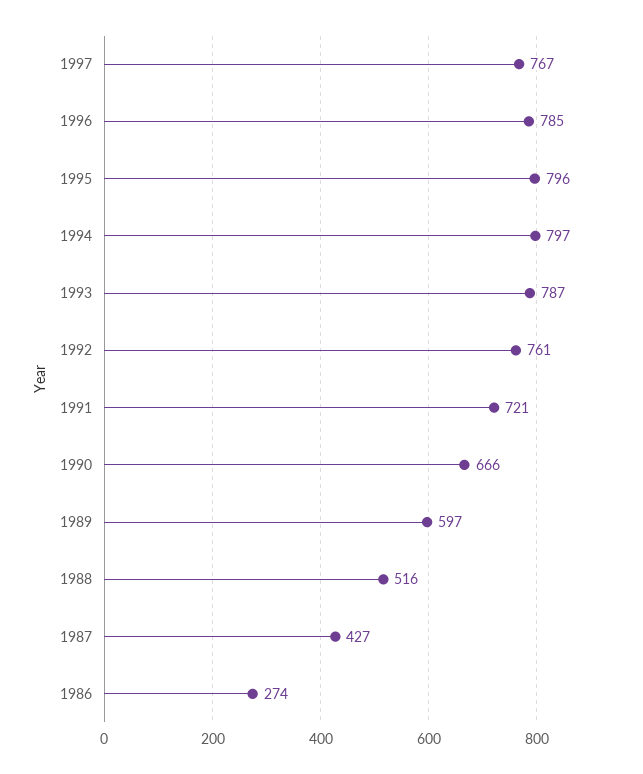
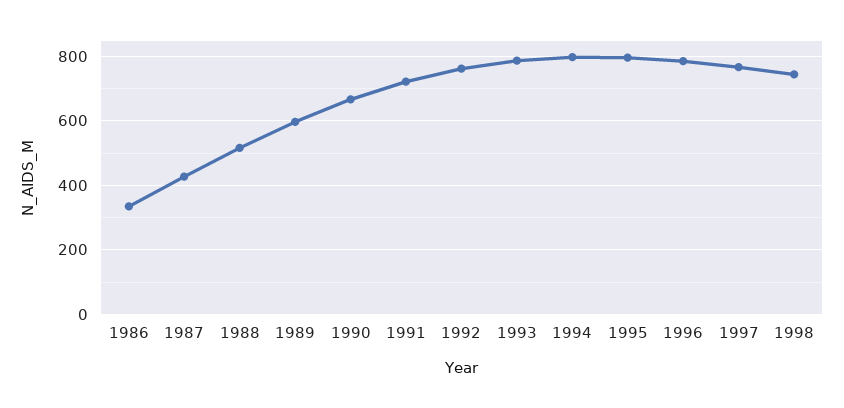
1986: 274 -> 340
1998: none -> 740

